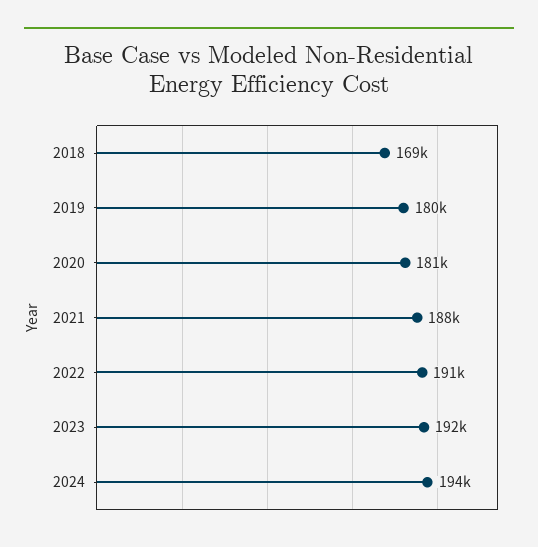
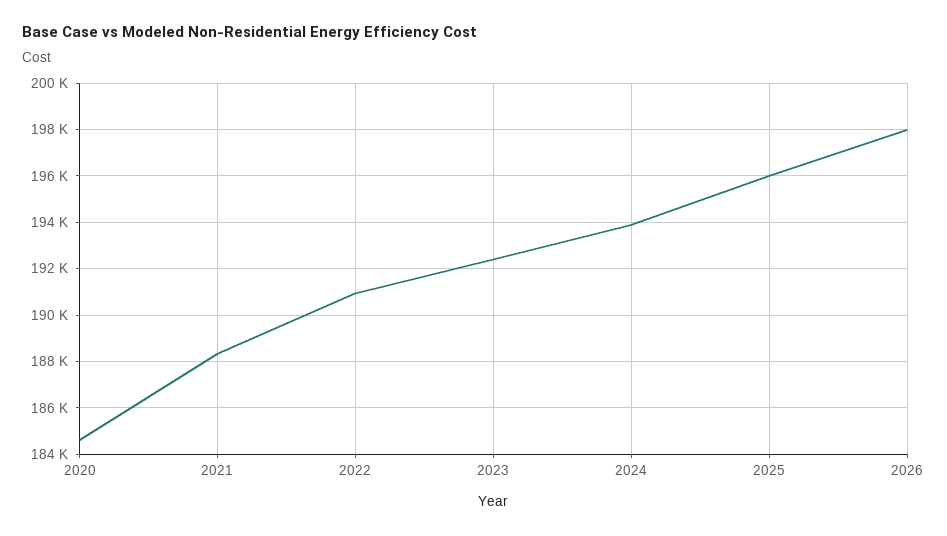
2018: 169000 -> none
2019: 180000 -> none
2020: 181000 -> 184500
2025: none -> 196000
2026: none -> 198000

